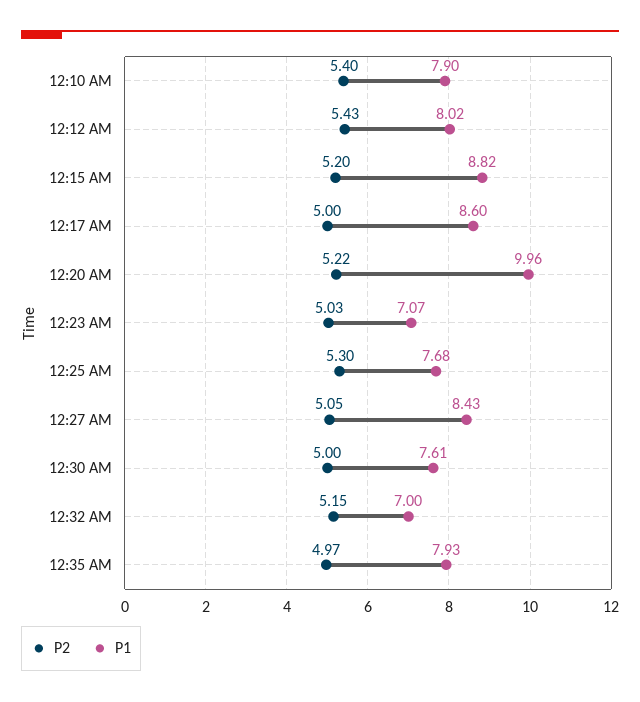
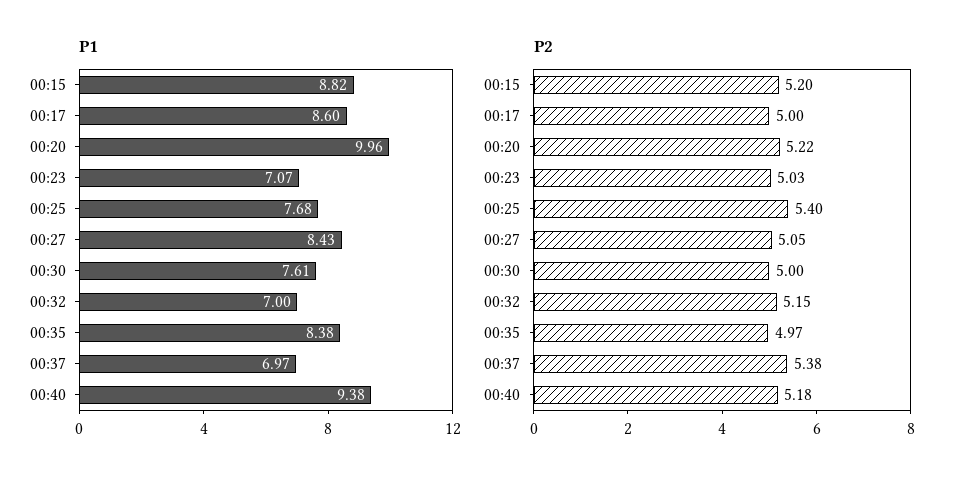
P2, 12:10 AM: 5.4 -> none
P1, 12:10 AM: 7.9 -> none
P2, 12:12 AM: 5.43 -> none
P1, 12:12 AM: 8.02 -> none
P2, 12:25 AM: 5.3 -> 5.4
P1, 12:35 AM: 7.93 -> 8.38
P1, 00:37: none -> 6.97
P1, 00:40: none -> 9.38
P2, 00:37: none -> 5.38
P2, 00:40: none -> 5.18

